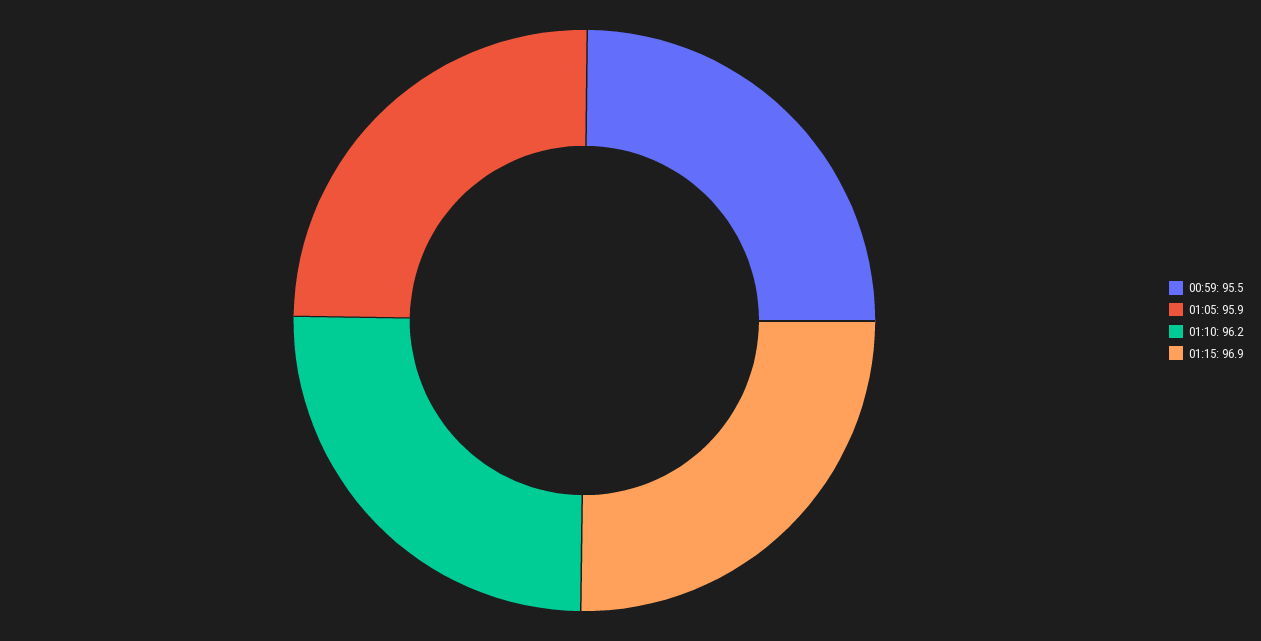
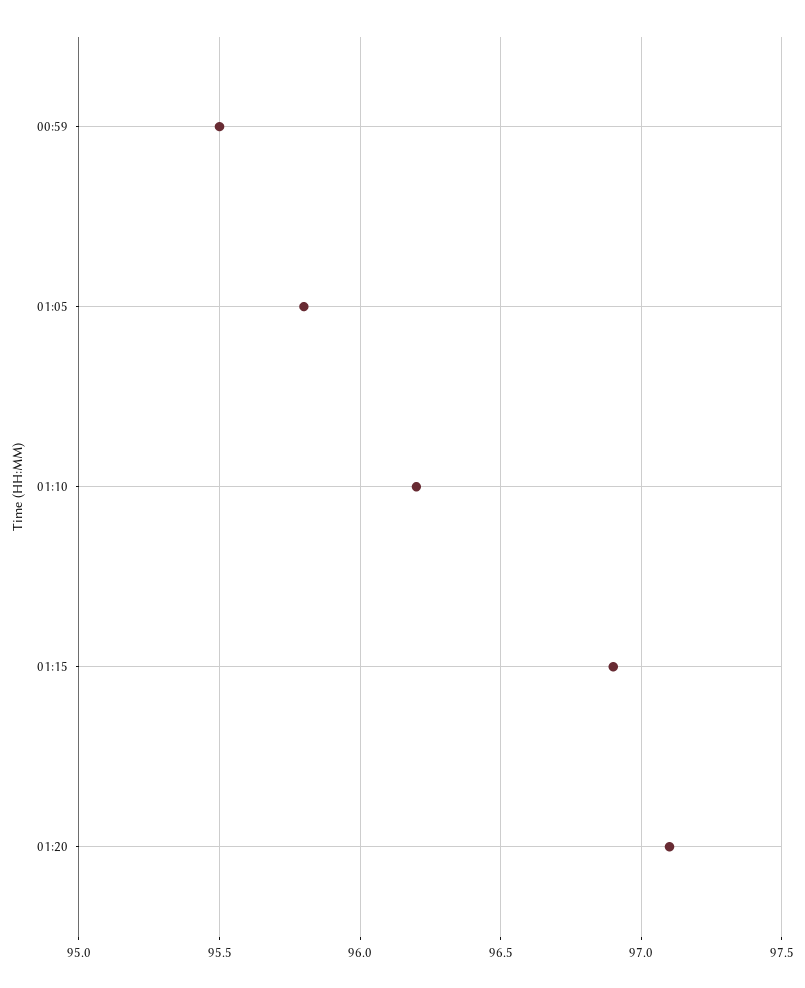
01:05: 95.9 -> 95.8
01:20: none -> 97.1

